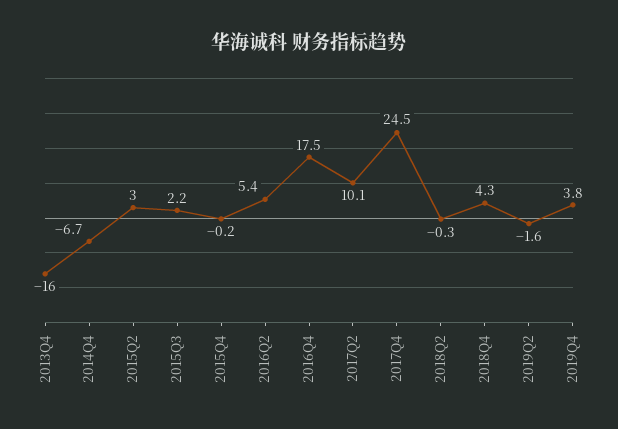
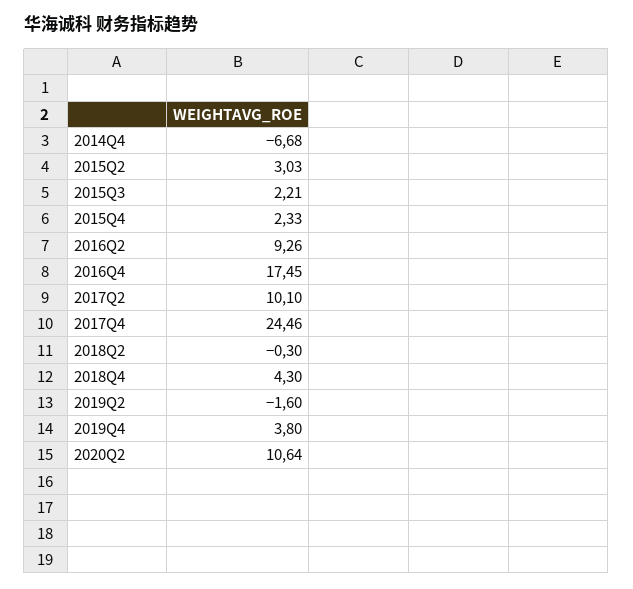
2013Q4: -16 -> none
2015Q4: -0.2 -> 2.33
2016Q2: 5.4 -> 9.26
2020Q2: none -> 10.64

